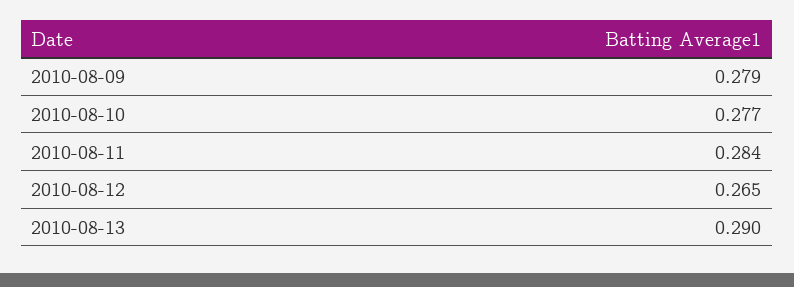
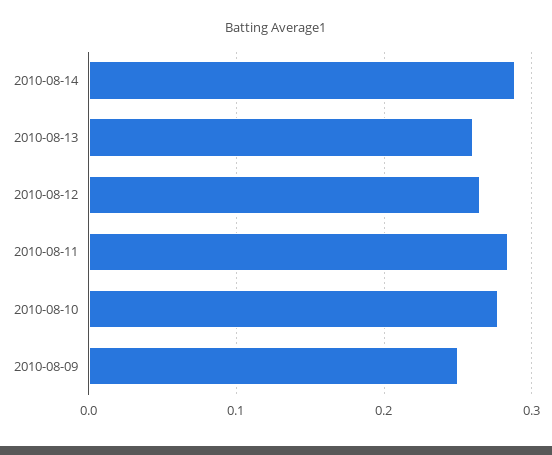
2010-08-09: 0.279 -> 0.25
2010-08-13: 0.29 -> 0.26
2010-08-14: none -> 0.29

